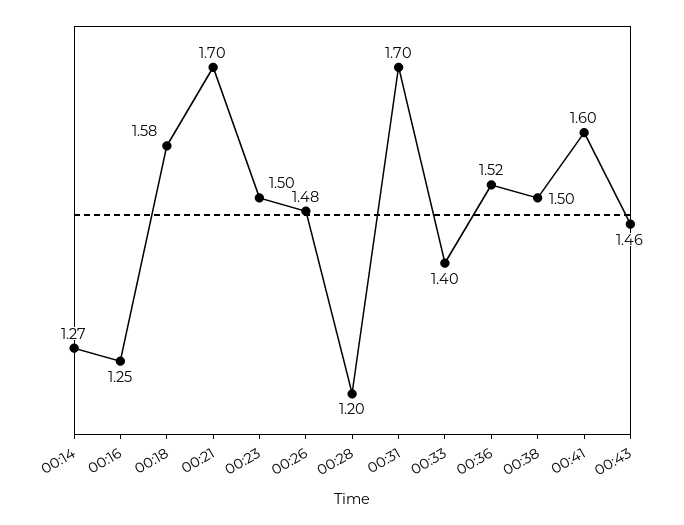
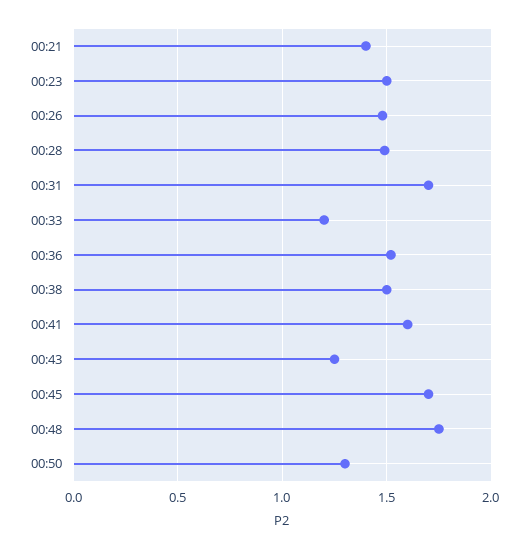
00:14: 1.27 -> none
00:16: 1.25 -> none
00:18: 1.58 -> none
00:21: 1.7 -> 1.4
00:28: 1.2 -> 1.5
00:33: 1.4 -> 1.2
00:43: 1.46 -> 1.25
00:45: none -> 1.7
00:48: none -> 1.75
00:50: none -> 1.3

